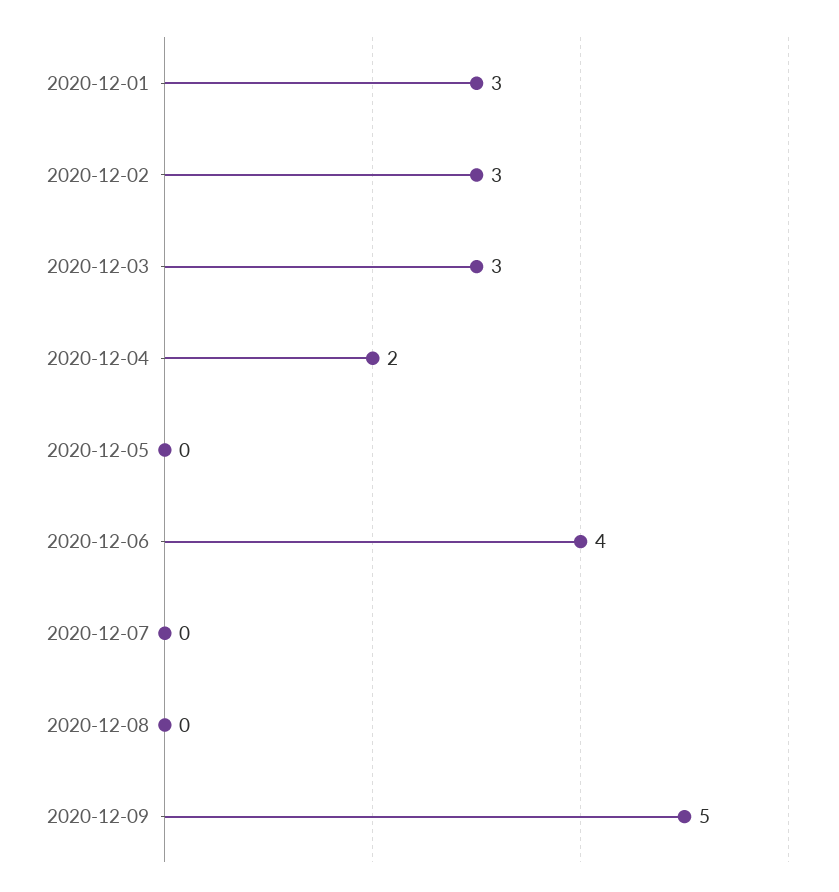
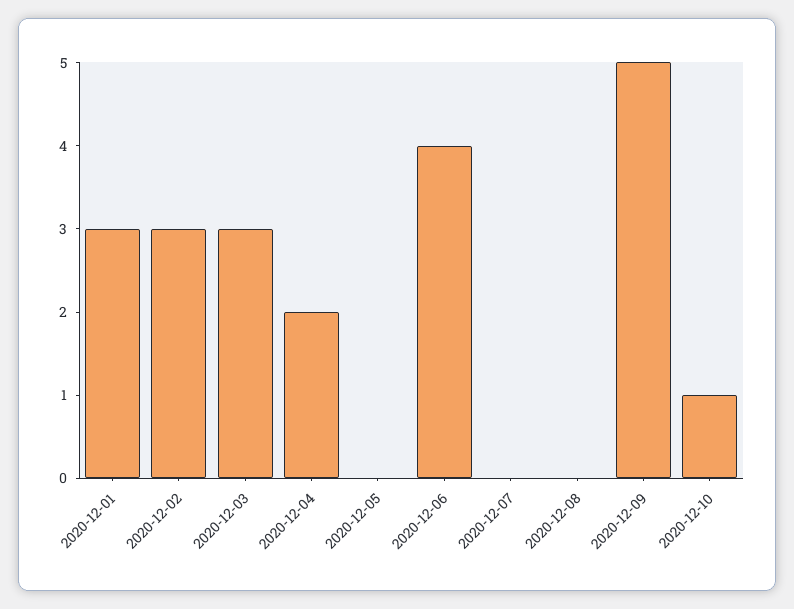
2020-12-10: none -> 1

